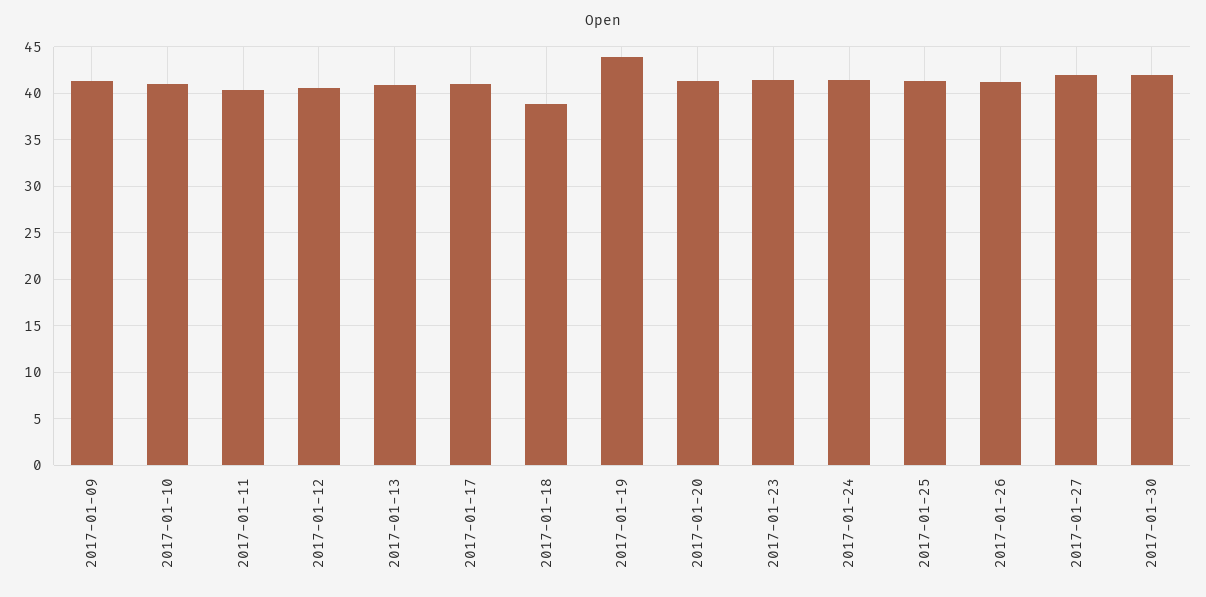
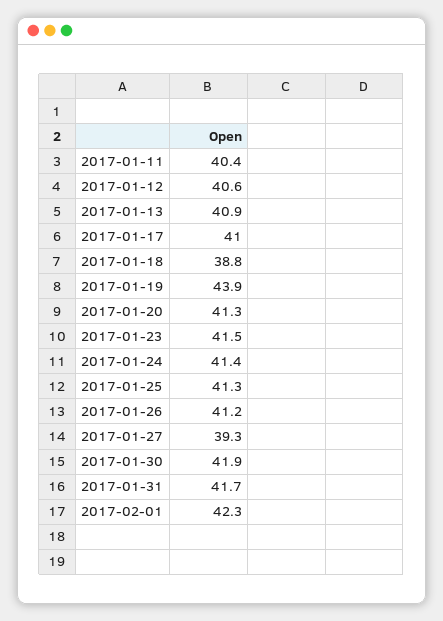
2017-01-09: 41 -> none
2017-01-10: 41 -> none
2017-01-27: 42 -> 39.3
2017-01-31: none -> 41.7
2017-02-01: none -> 42.3

